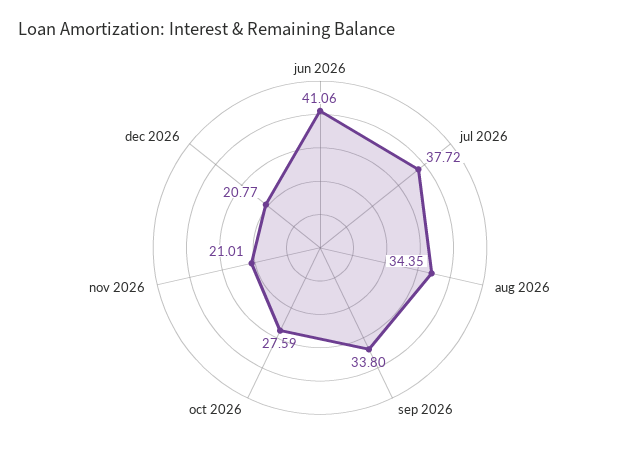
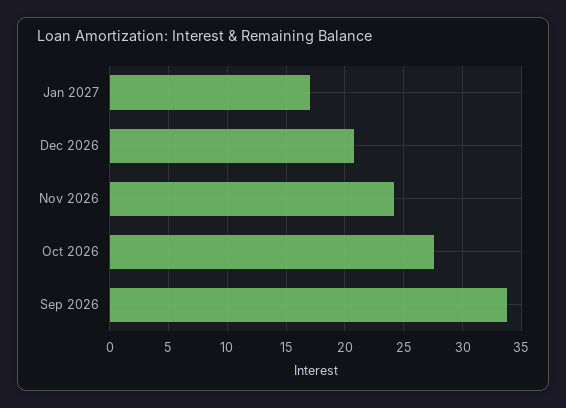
jun 2026: 41.06 -> none
jul 2026: 37.72 -> none
aug 2026: 34.35 -> none
nov 2026: 21.01 -> 24
Jan 2027: none -> 17

